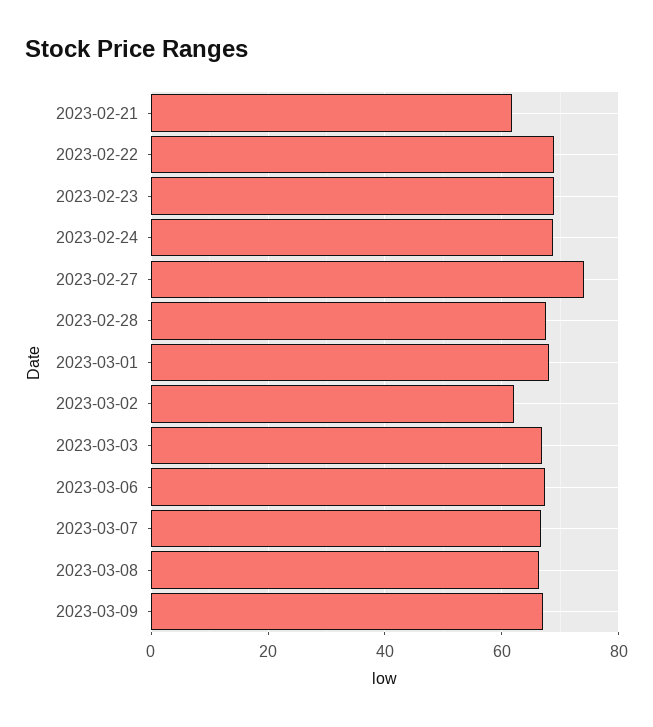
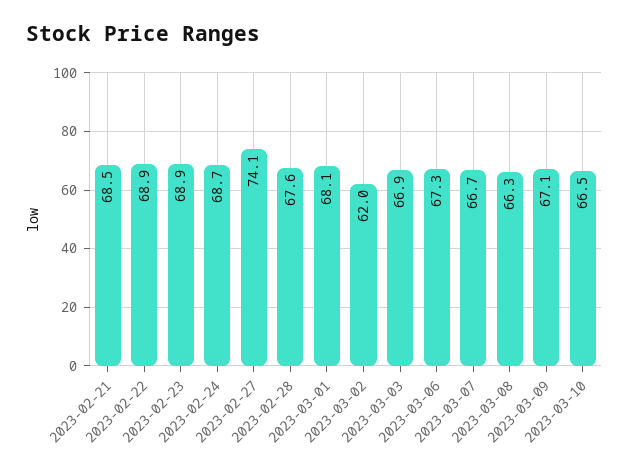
2023-02-21: 62 -> 68.5
2023-03-10: none -> 66.5

